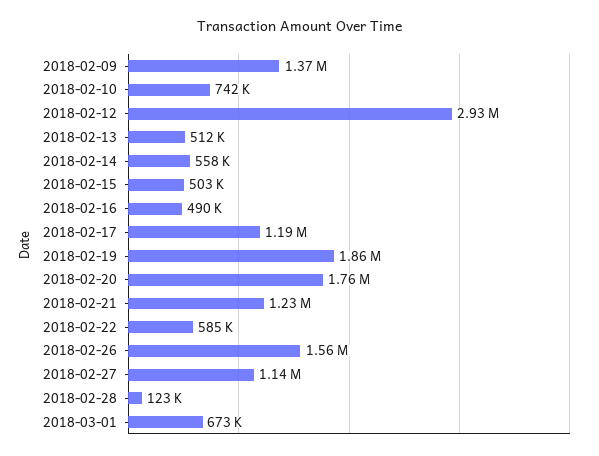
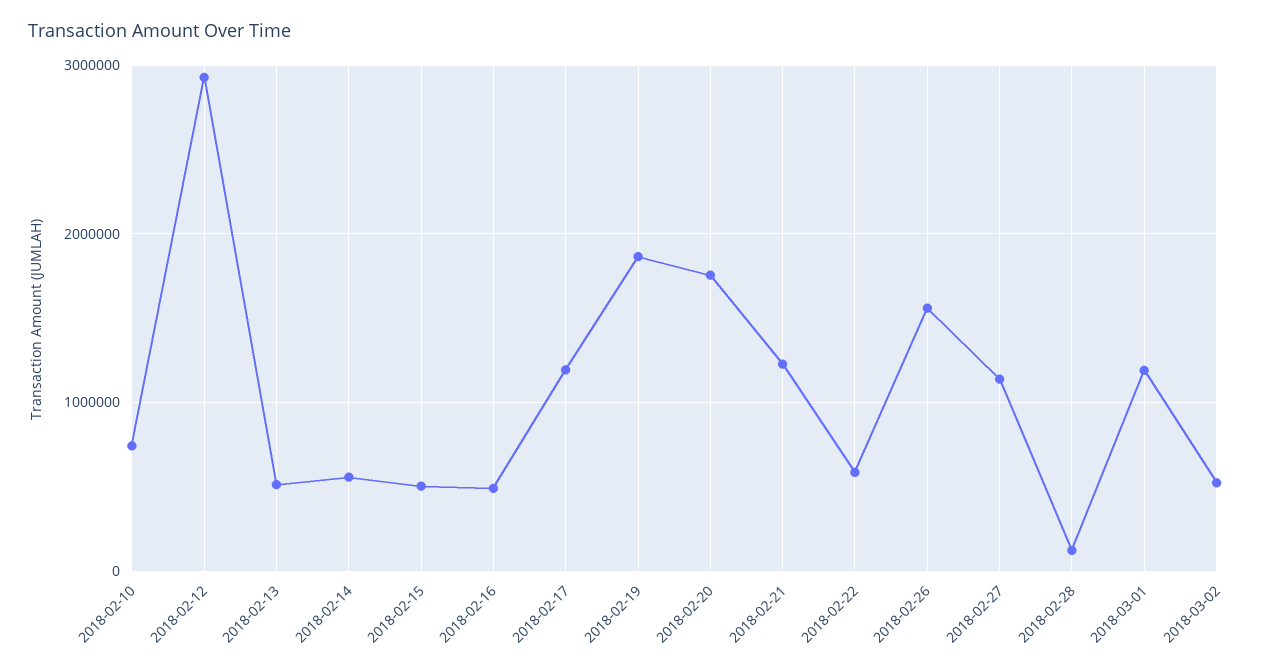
2018-02-09: 1370000 -> none
2018-03-01: 673000 -> 1200000
2018-03-02: none -> 500000

